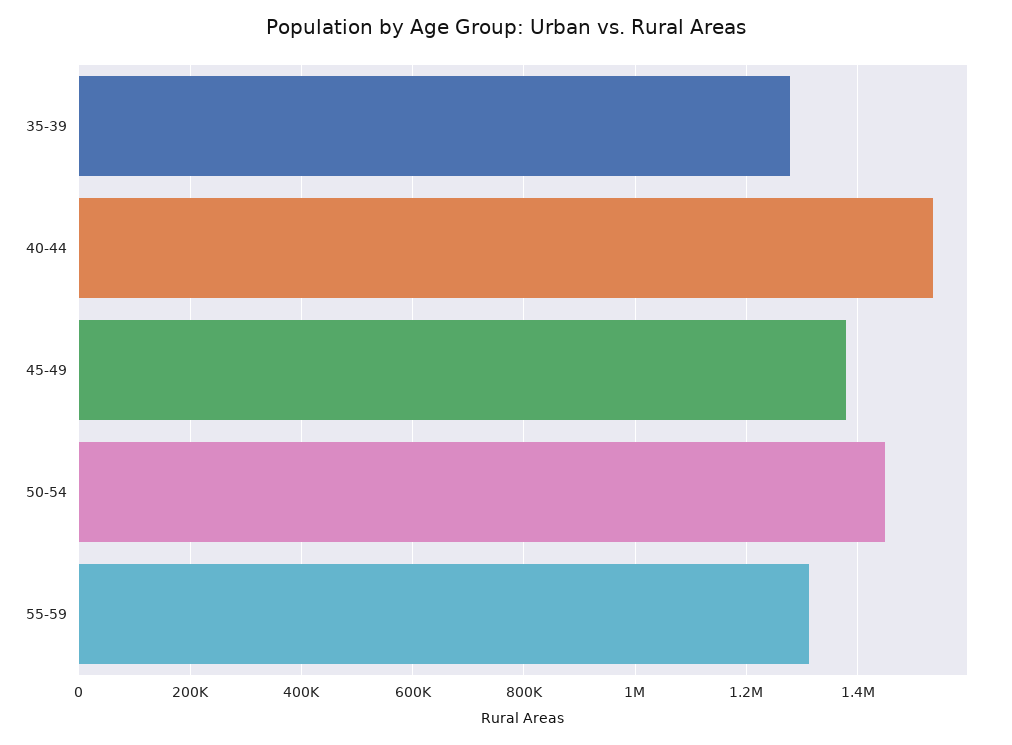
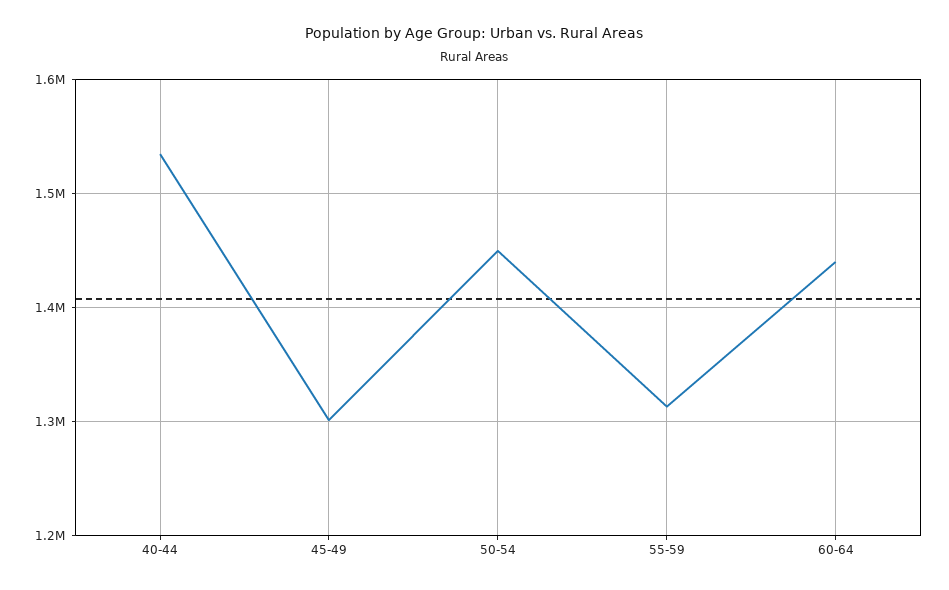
35-39: 1280000 -> none
45-49: 1380000 -> 1300000
60-64: none -> 1440000

